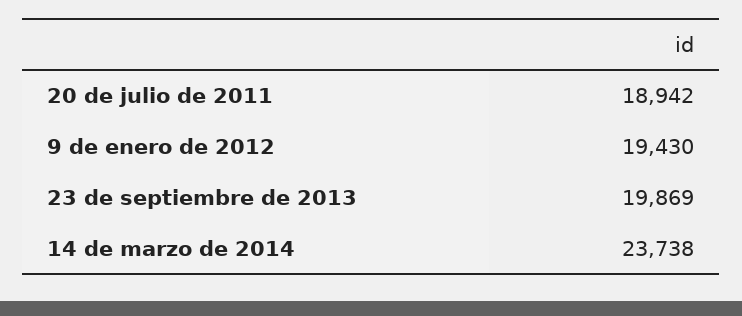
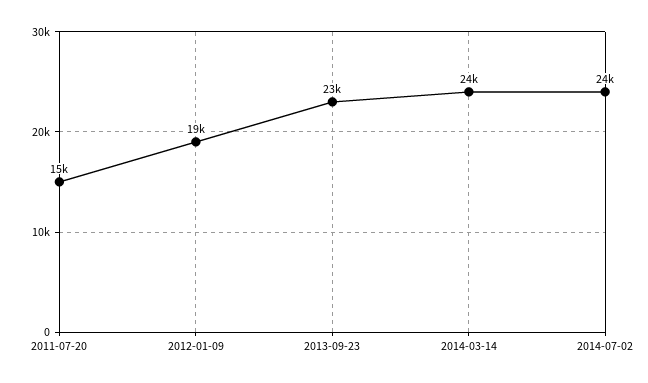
20 de julio de 2011: 18942 -> 15000
23 de septiembre de 2013: 19869 -> 23000
2014-07-02: none -> 24000

